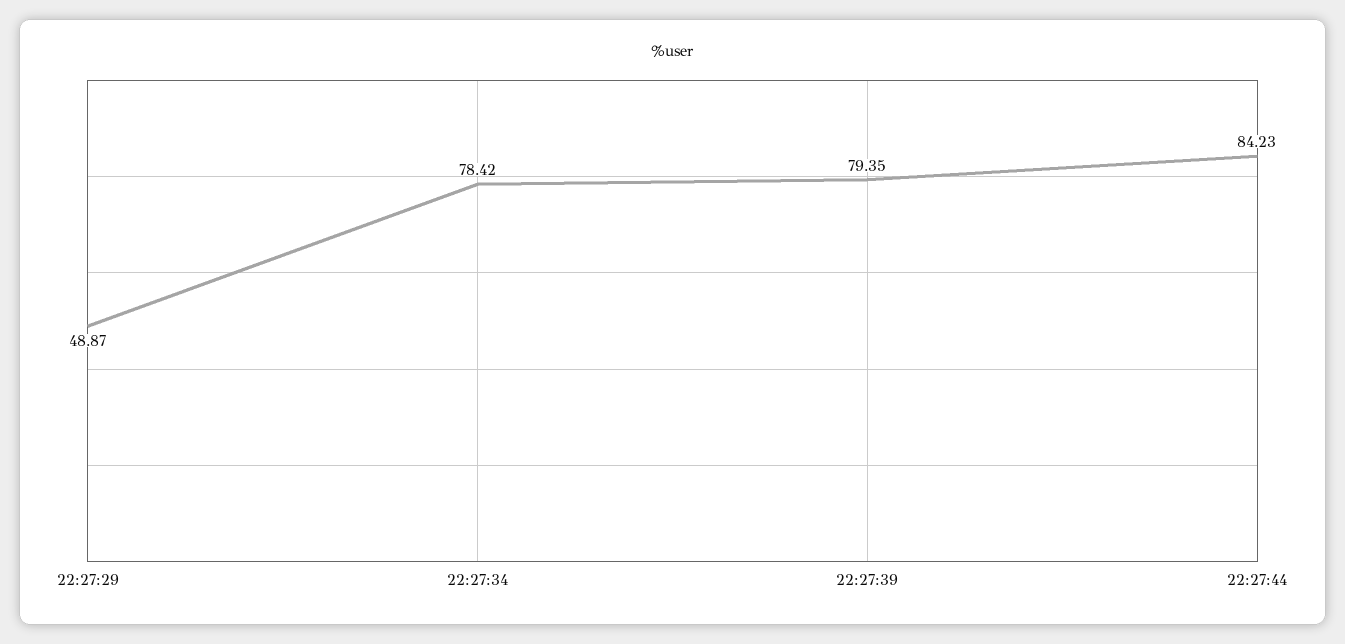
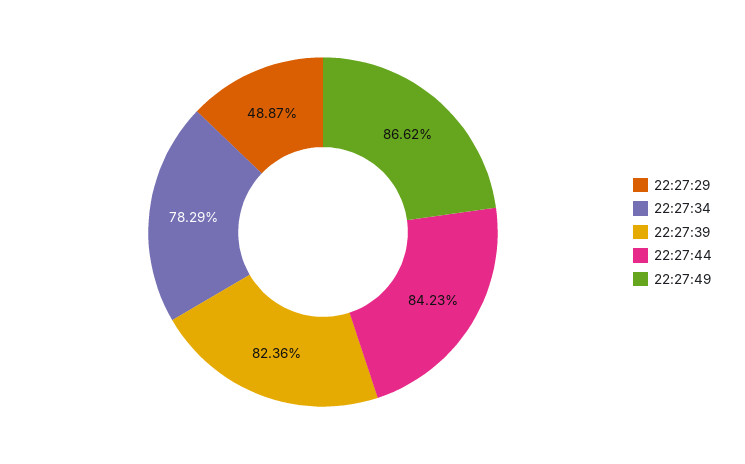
22:27:34: 78.42 -> 78.29
22:27:39: 79.35 -> 82.36
22:27:49: none -> 86.62

